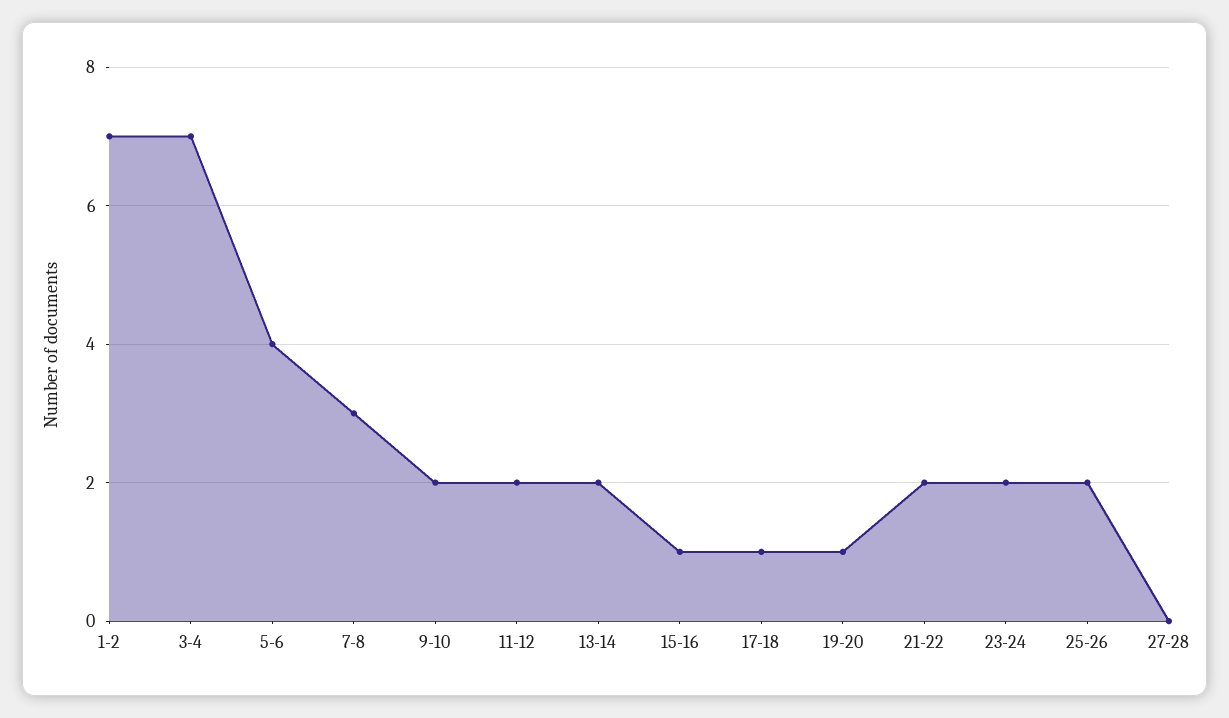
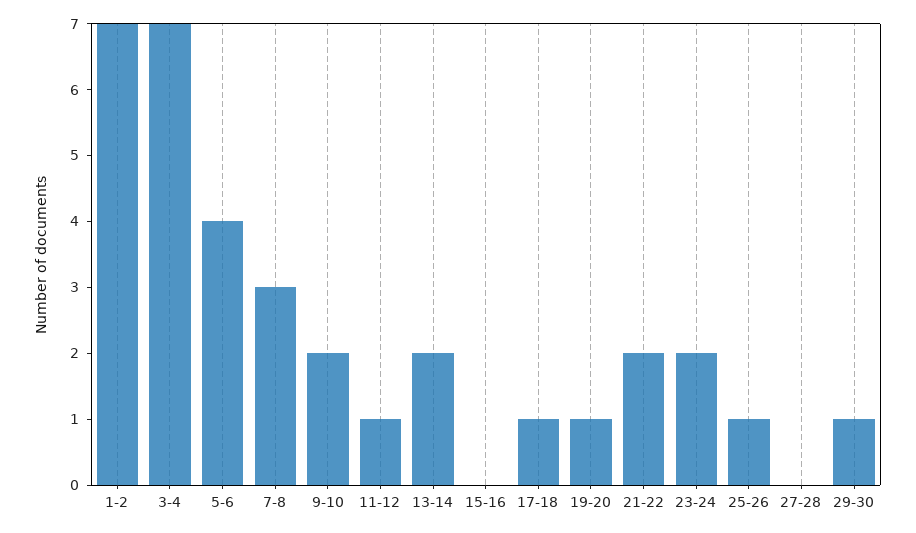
11-12: 2 -> 1
15-16: 1 -> 0
25-26: 2 -> 1
29-30: none -> 1

